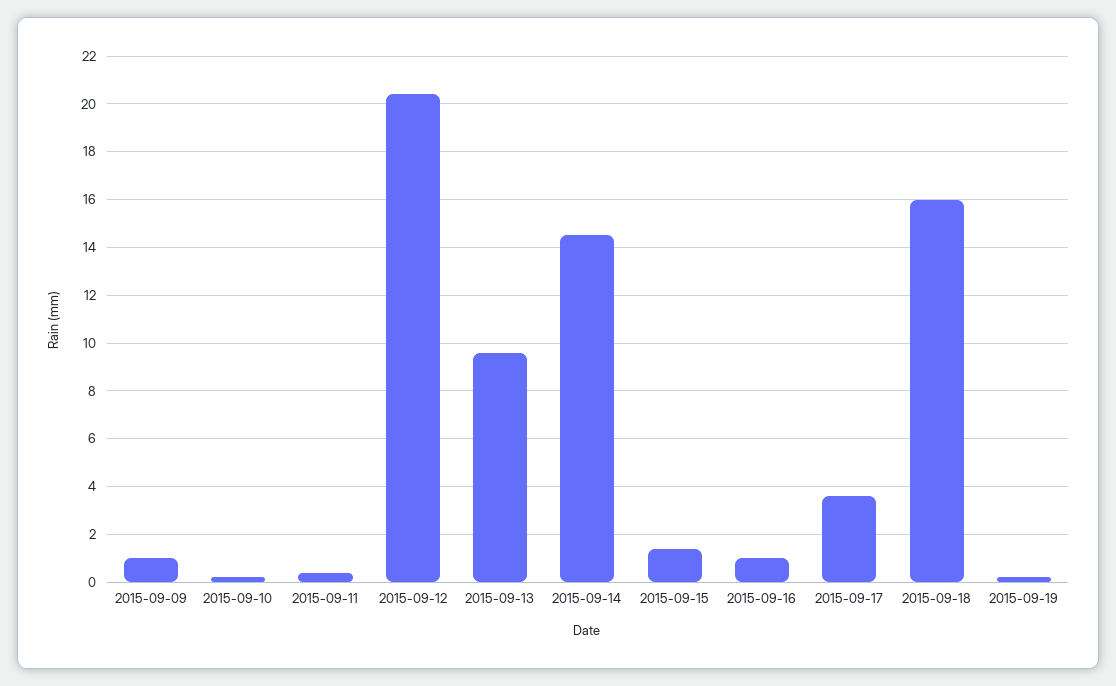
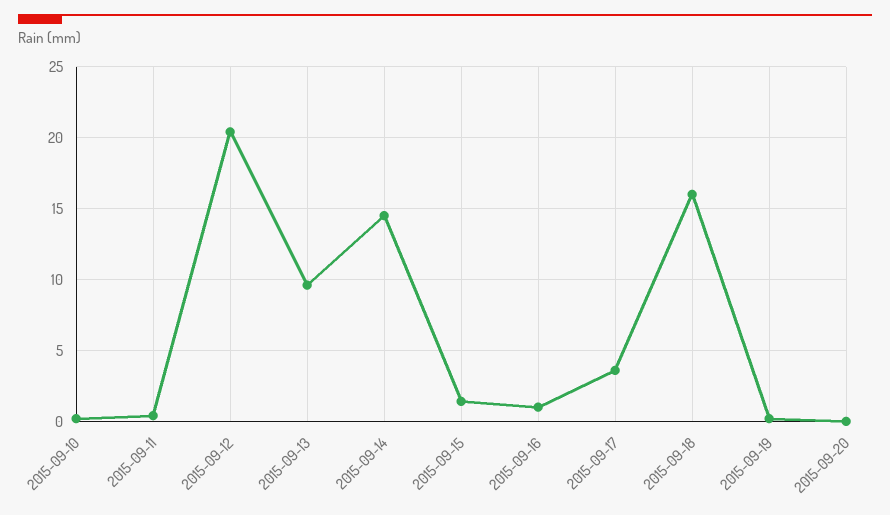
2015-09-09: 1 -> none
2015-09-20: none -> 0

